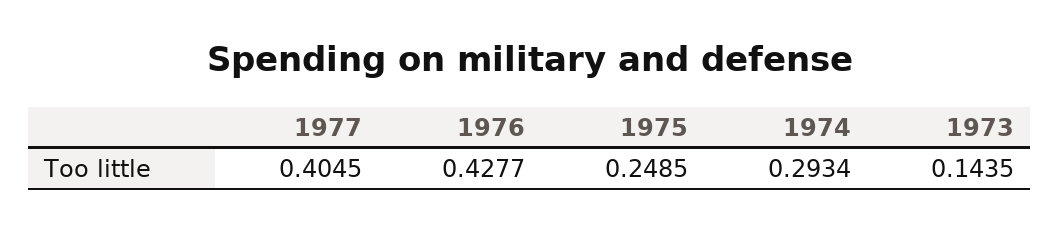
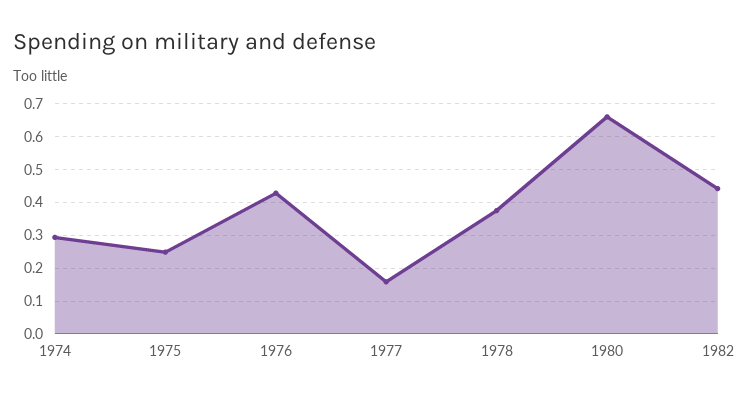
1977: 0.4045 -> 0.16
1973: 0.1435 -> none
1978: none -> 0.38
1980: none -> 0.66
1982: none -> 0.44

